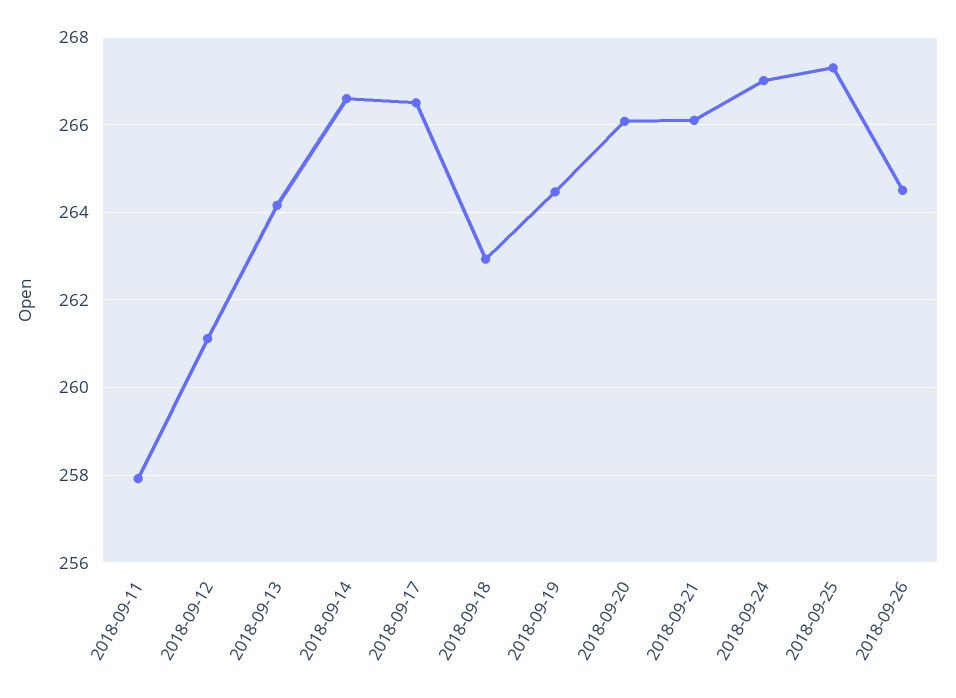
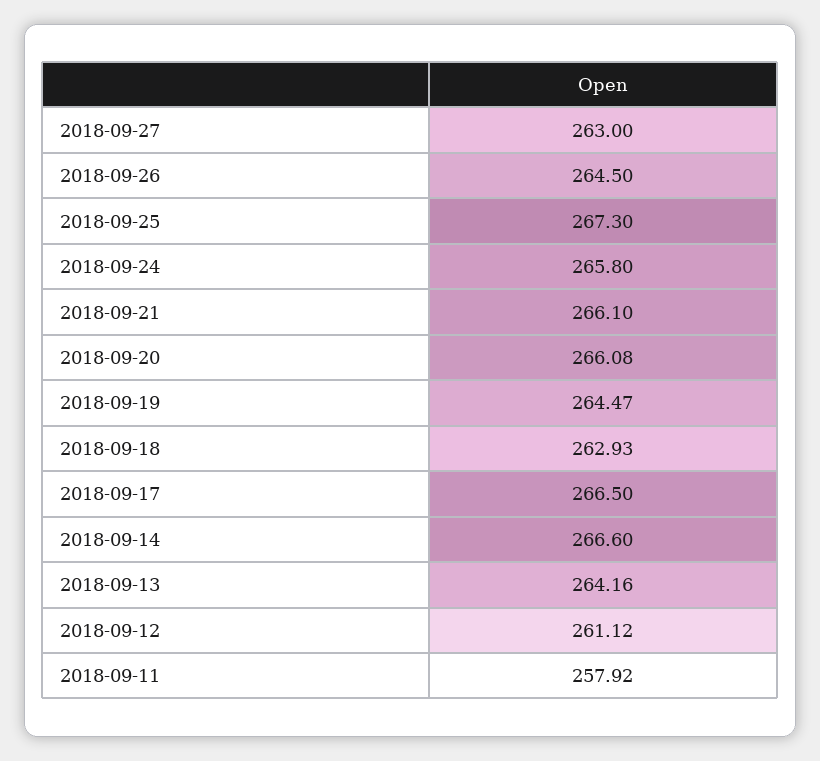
2018-09-24: 267 -> 265.8
2018-09-27: none -> 263

